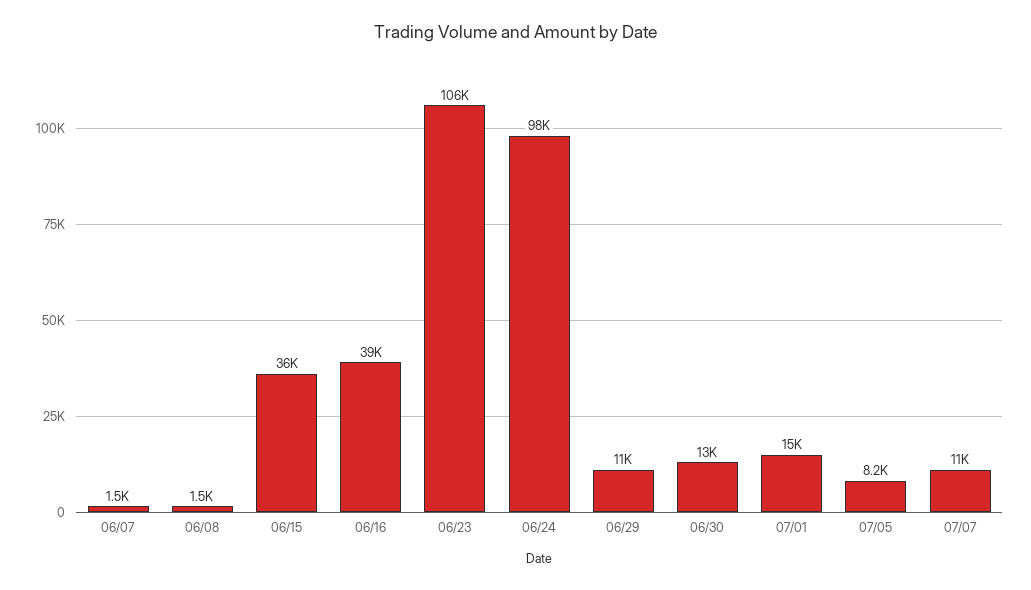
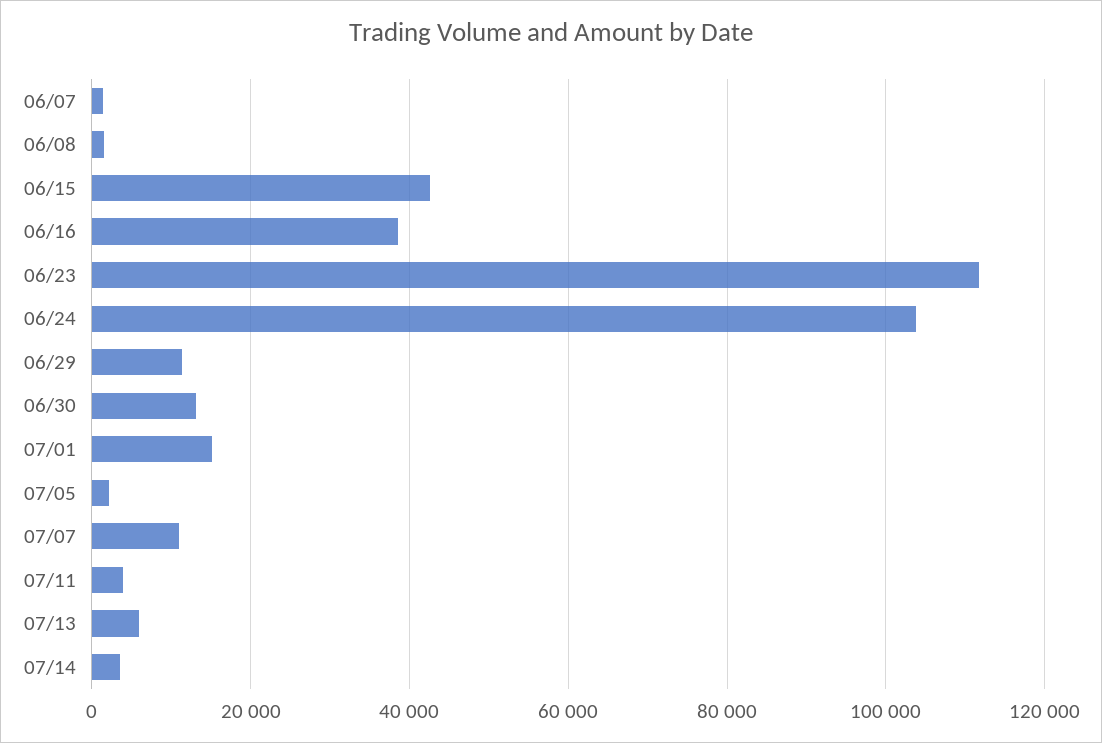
06/15: 36000 -> 42000
06/23: 106000 -> 112000
06/24: 98000 -> 104000
07/05: 8200 -> 2000
07/11: none -> 4000
07/13: none -> 6000
07/14: none -> 4000

